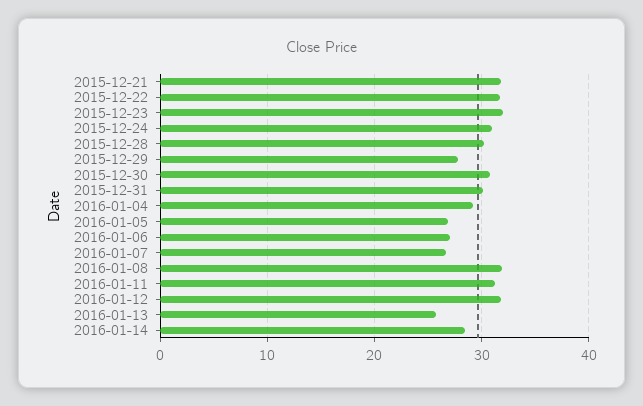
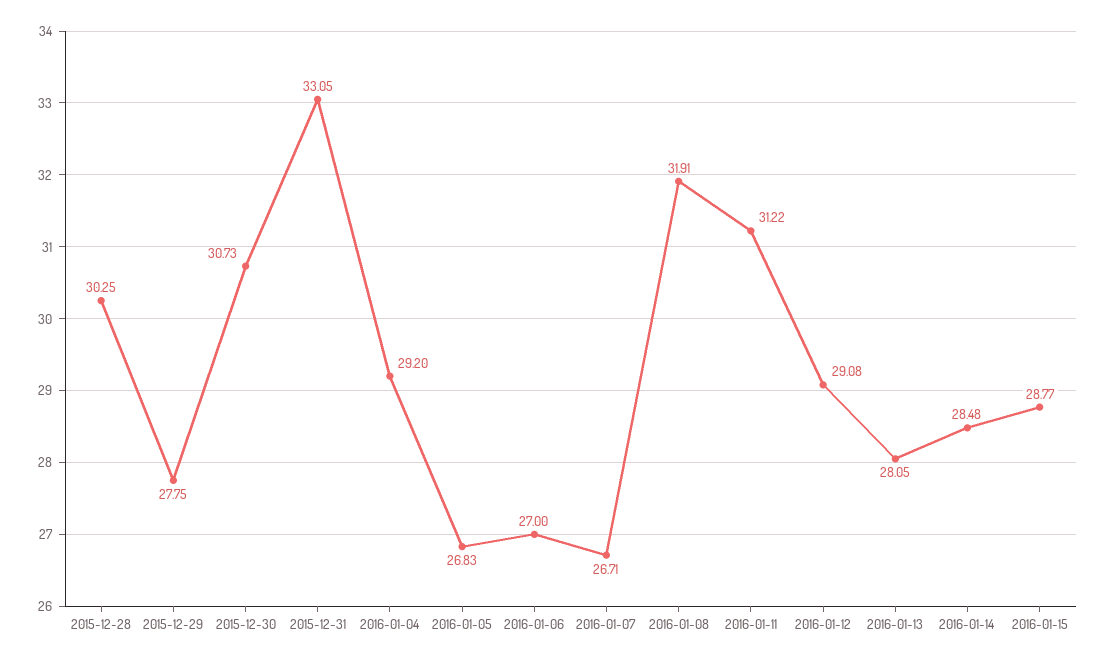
2015-12-21: 32 -> none
2015-12-22: 32 -> none
2015-12-23: 32 -> none
2015-12-24: 31 -> none
2015-12-31: 30 -> 33.05
2016-01-12: 32 -> 29.08
2016-01-13: 26 -> 28.05
2016-01-15: none -> 28.77

